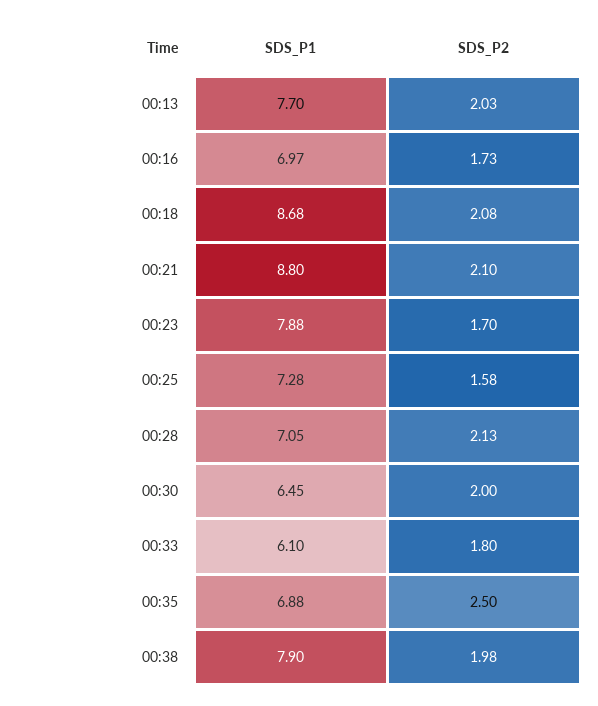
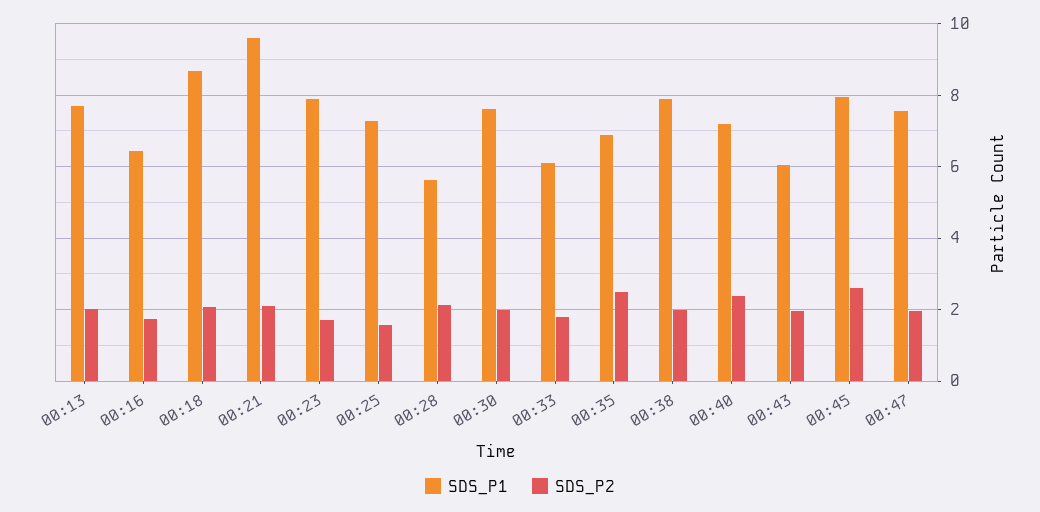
SDS_P1, 00:16: 6.97 -> 6.4
SDS_P1, 00:21: 8.8 -> 9.6
SDS_P1, 00:28: 7.05 -> 5.6
SDS_P1, 00:30: 6.45 -> 7.6
SDS_P1, 00:40: none -> 7.2
SDS_P2, 00:40: none -> 2.4
SDS_P1, 00:43: none -> 6
SDS_P2, 00:43: none -> 2
SDS_P1, 00:45: none -> 8
SDS_P2, 00:45: none -> 2.6
SDS_P1, 00:47: none -> 7.6
SDS_P2, 00:47: none -> 2

